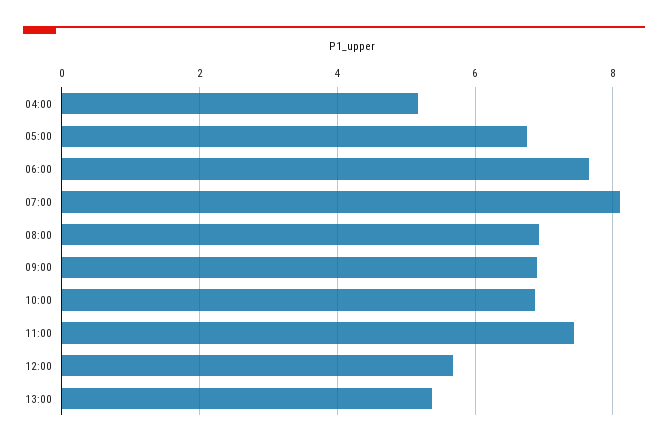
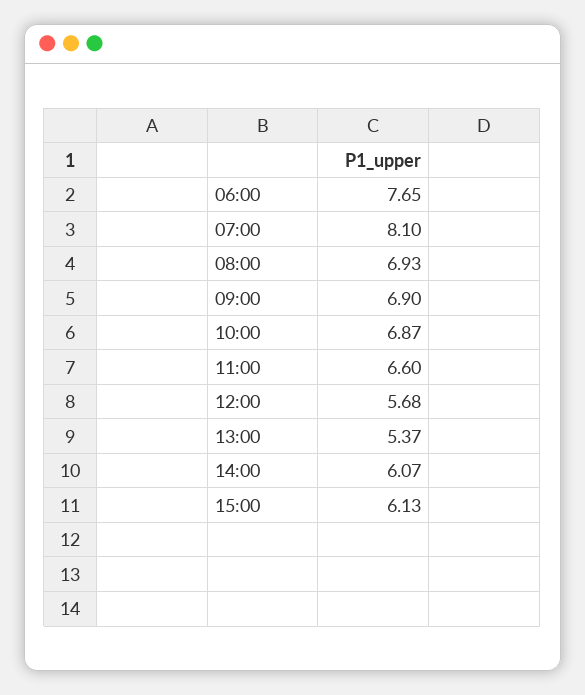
04:00: 5.2 -> none
05:00: 6.8 -> none
11:00: 7.4 -> 6.6
14:00: none -> 6.07
15:00: none -> 6.13

